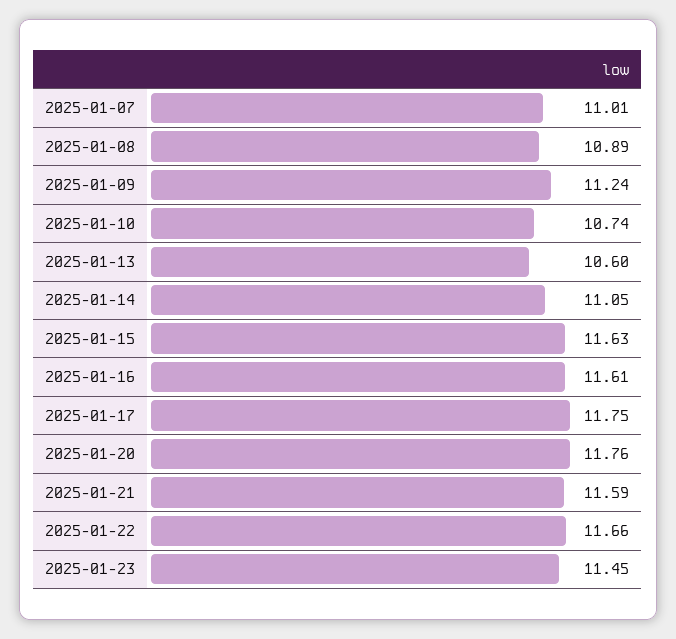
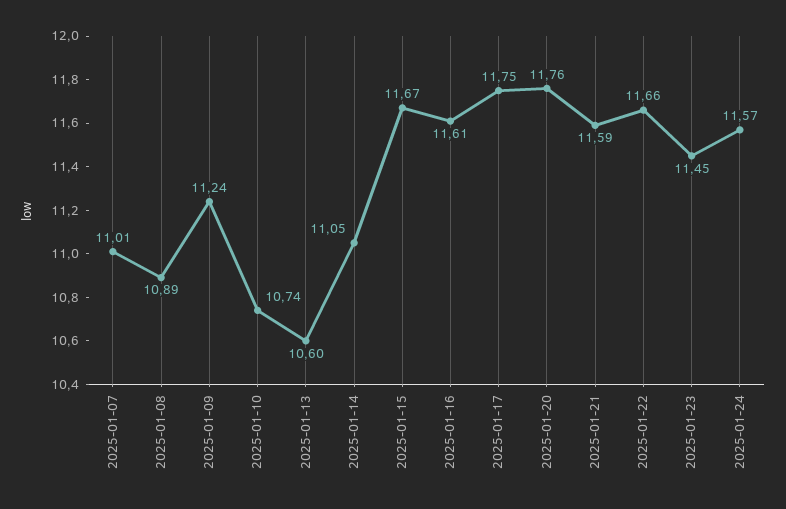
2025-01-15: 11.63 -> 11.67
2025-01-24: none -> 11.57

